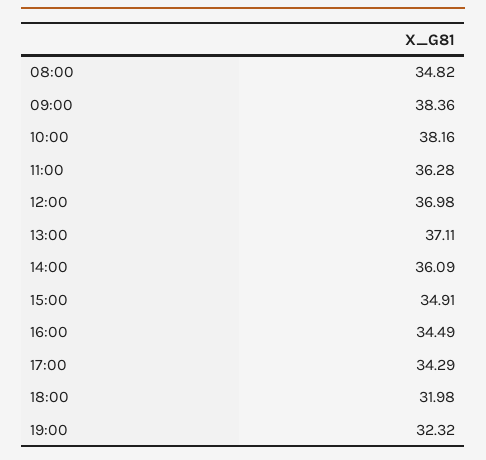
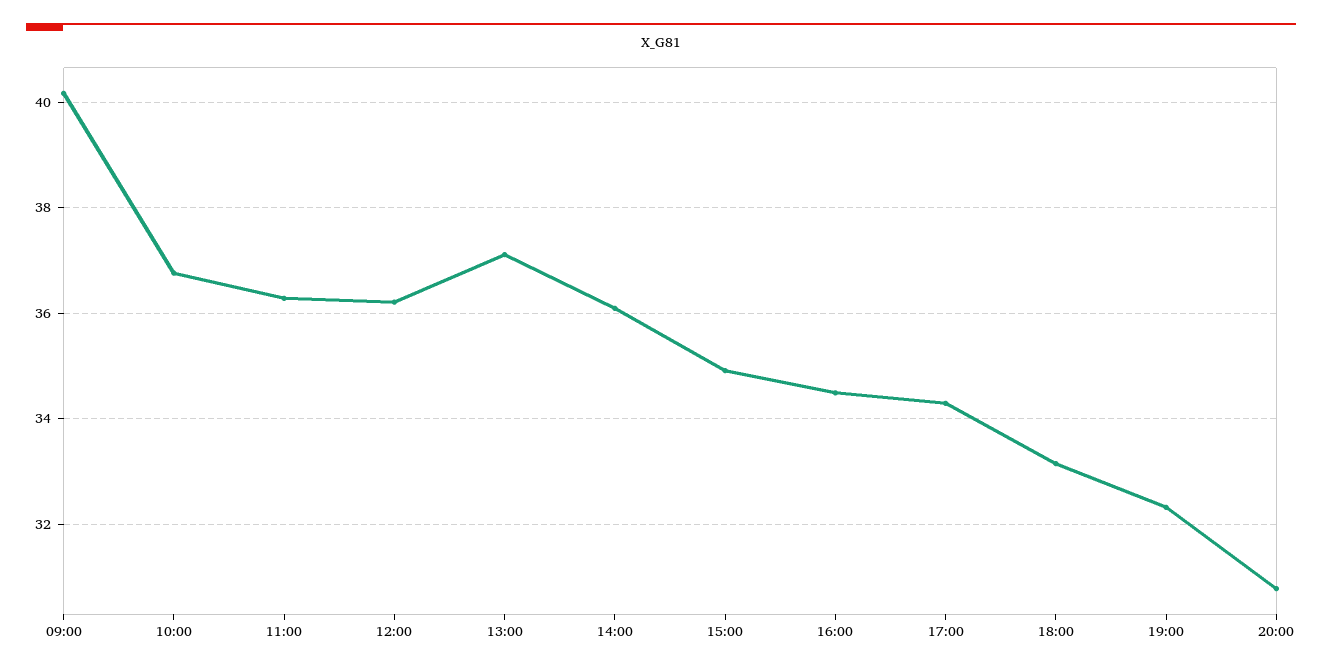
08:00: 34.82 -> none
09:00: 38.36 -> 40.2
10:00: 38.16 -> 36.8
12:00: 36.98 -> 36.2
18:00: 31.98 -> 33.2
20:00: none -> 30.8

